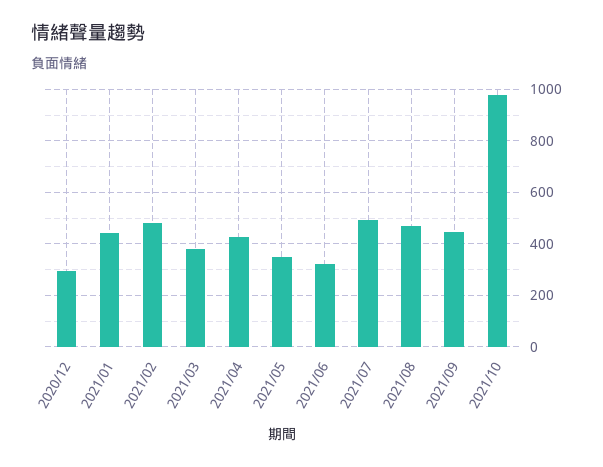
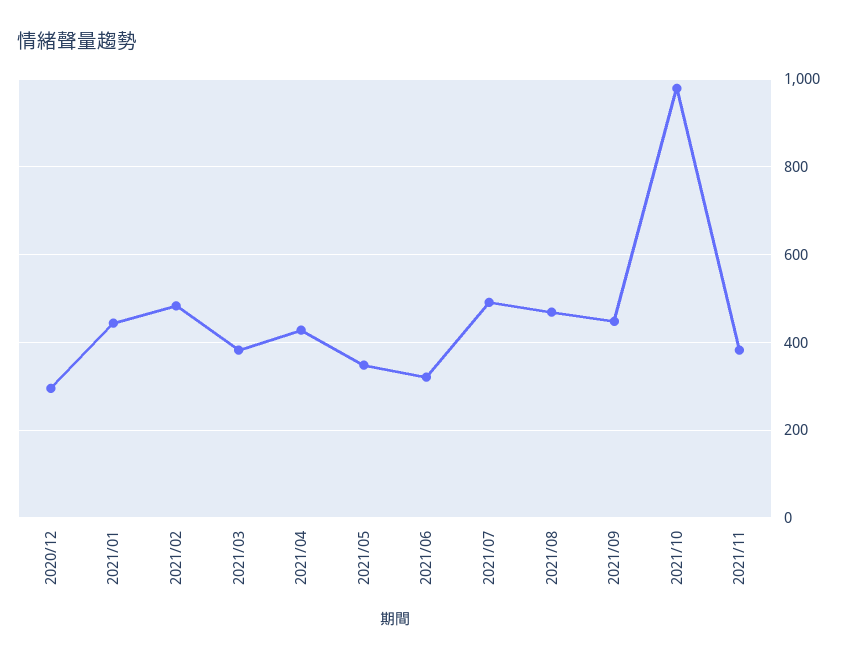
2021/11: none -> 380

